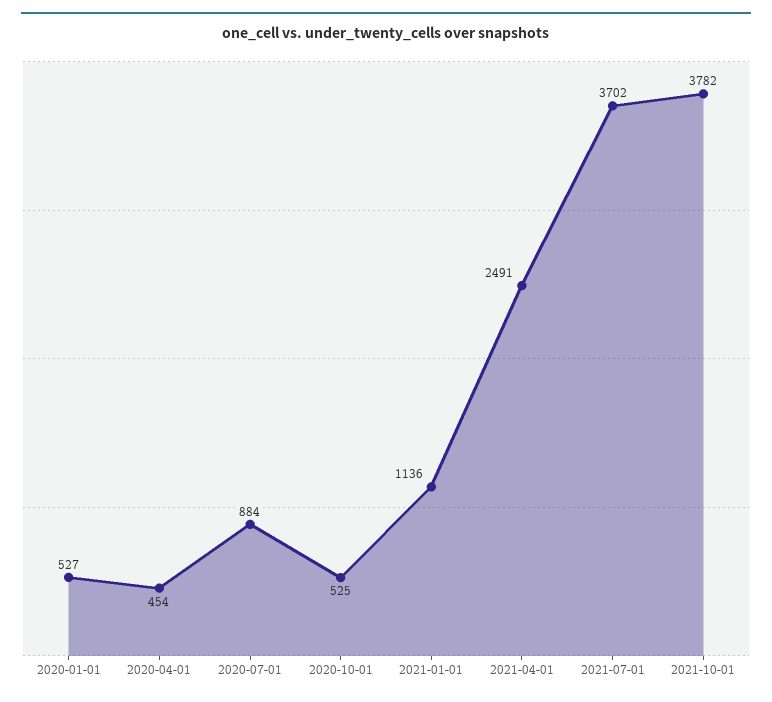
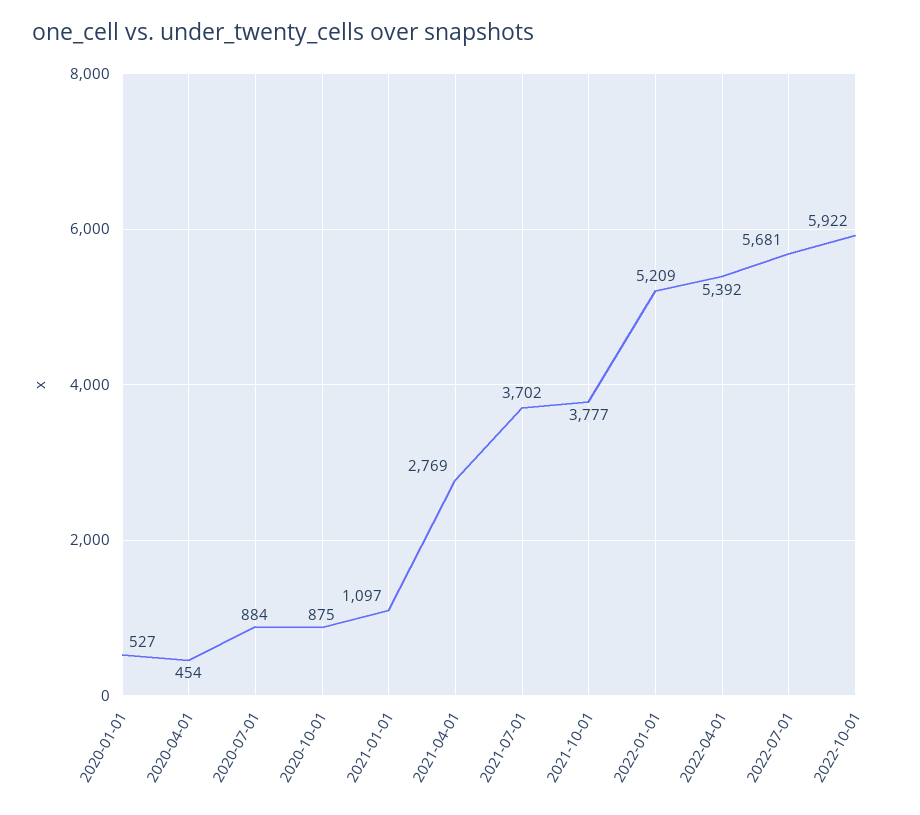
2020-10-01: 525 -> 875
2021-01-01: 1136 -> 1097
2021-04-01: 2491 -> 2769
2021-10-01: 3782 -> 3777
2022-01-01: none -> 5209
2022-04-01: none -> 5392
2022-07-01: none -> 5681
2022-10-01: none -> 5922

